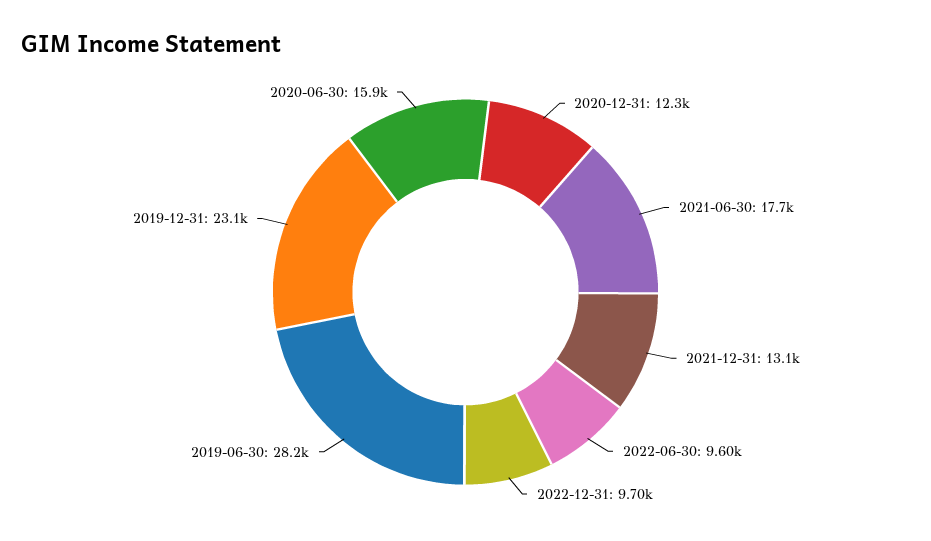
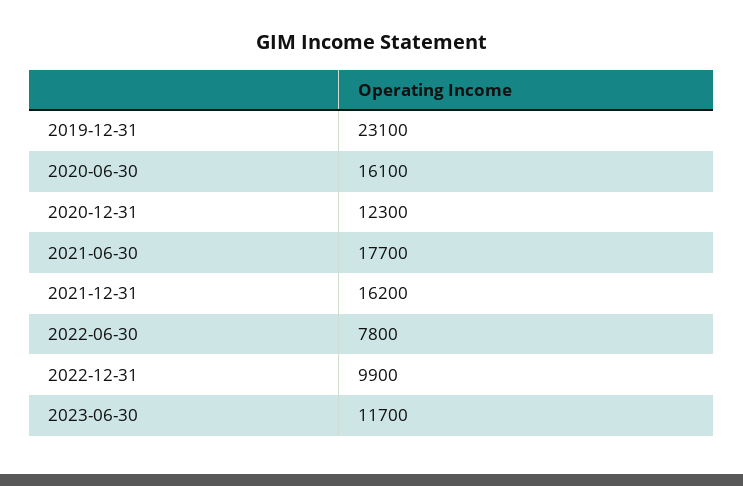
2021-12-31: 13100 -> 16200
2022-06-30: 9600 -> 7800
2022-12-31: 9700 -> 9900
2019-06-30: 28200 -> none
2020-06-30: 15900 -> 16100
2023-06-30: none -> 11700

